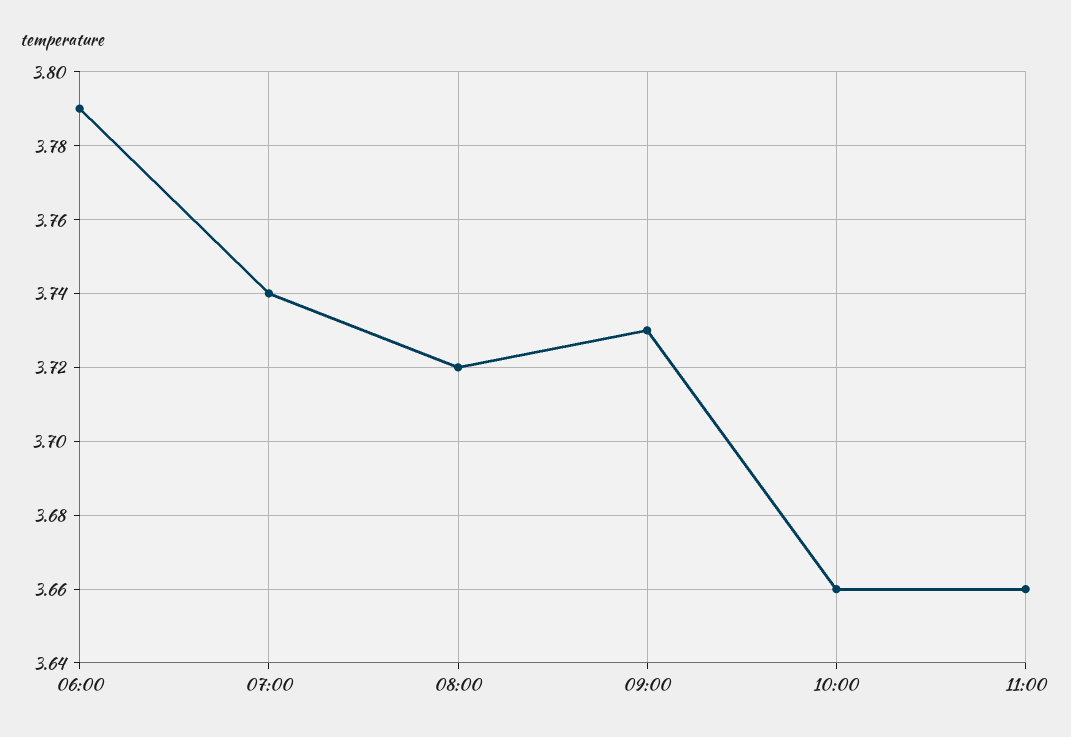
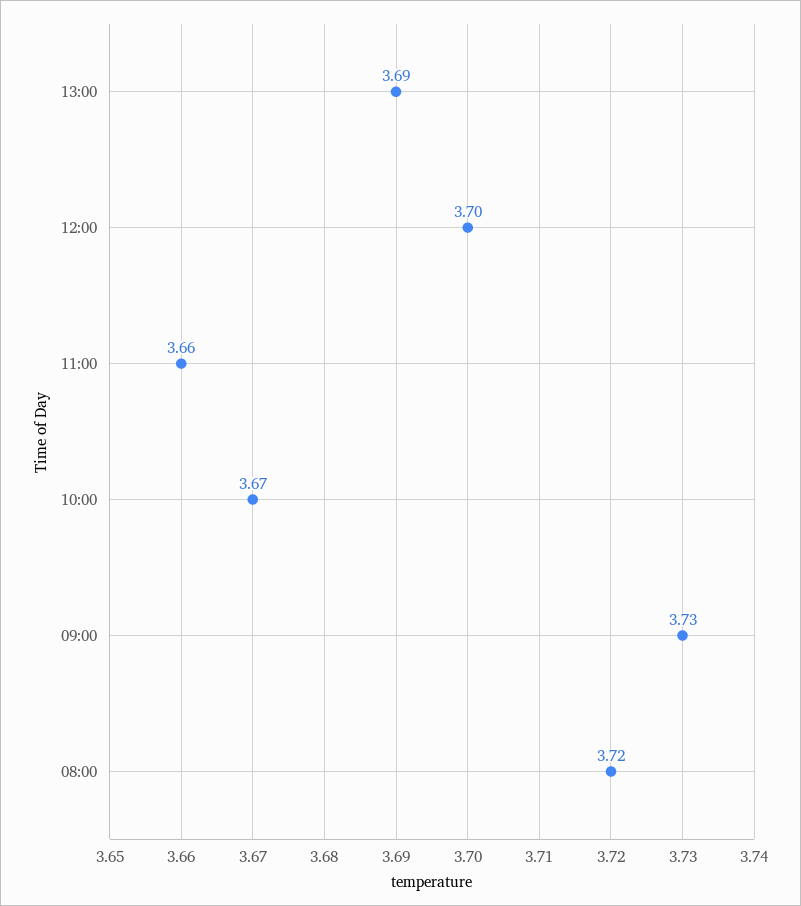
06:00: 3.79 -> none
07:00: 3.74 -> none
10:00: 3.66 -> 3.67
13:00: none -> 3.69
12:00: none -> 3.7

